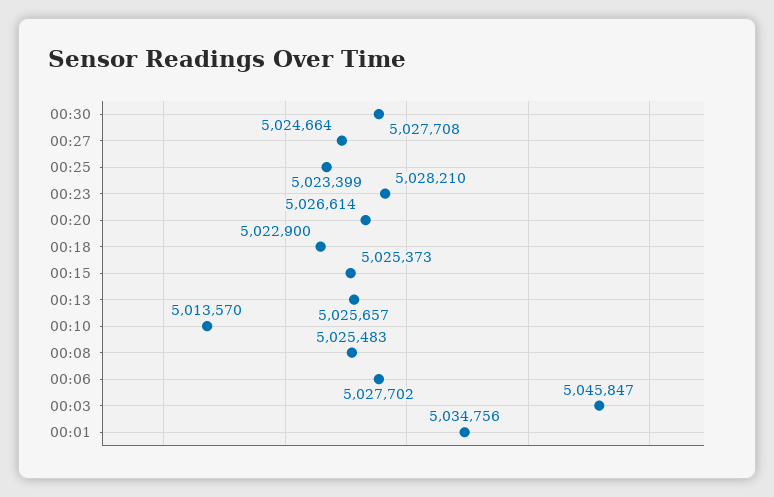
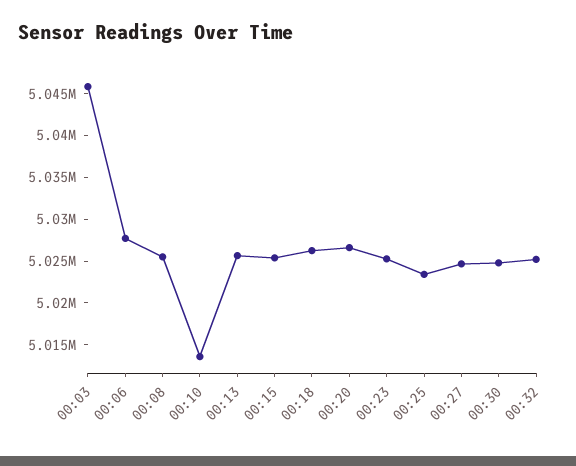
00:30: 5027708 -> 5025000
00:23: 5028210 -> 5025000
00:18: 5022900 -> 5026000
00:01: 5034756 -> none
00:32: none -> 5025000

